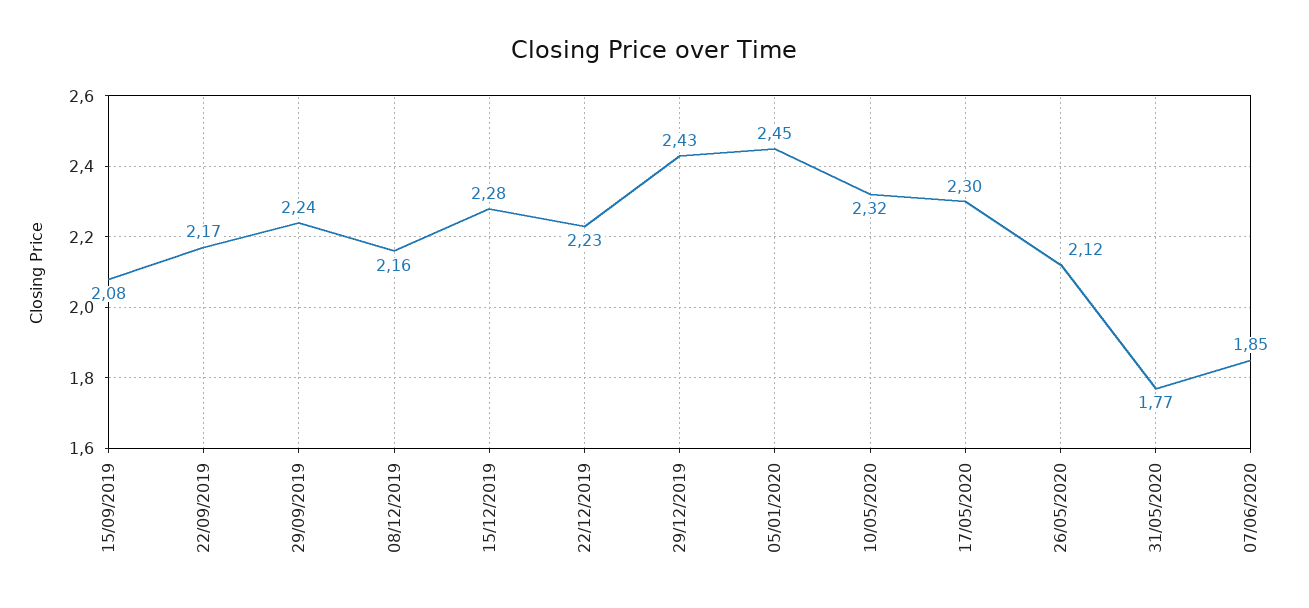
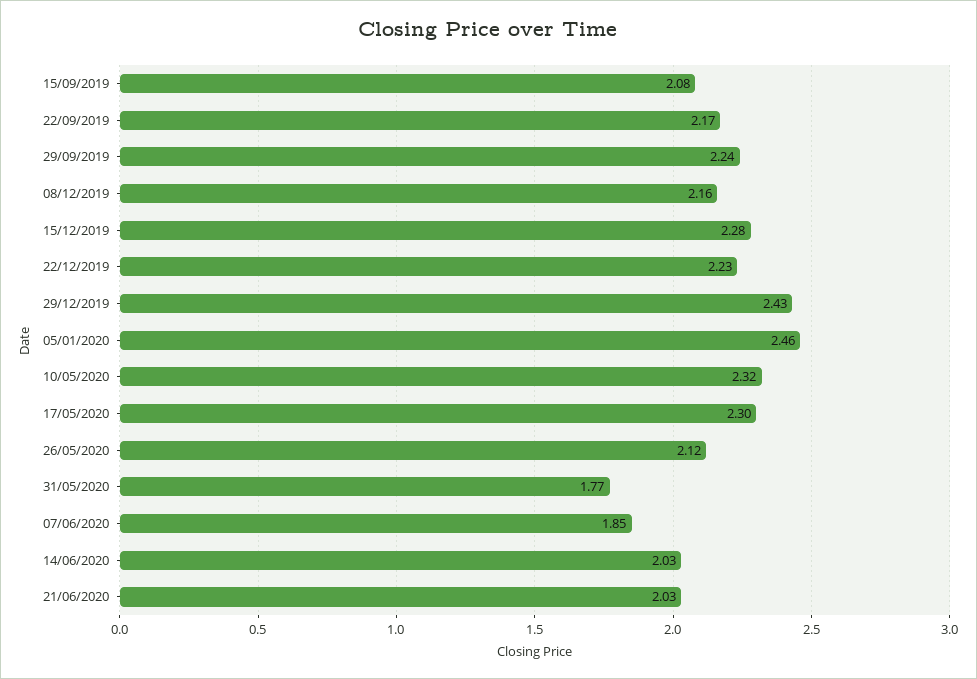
05/01/2020: 2.45 -> 2.46
14/06/2020: none -> 2.03
21/06/2020: none -> 2.03

